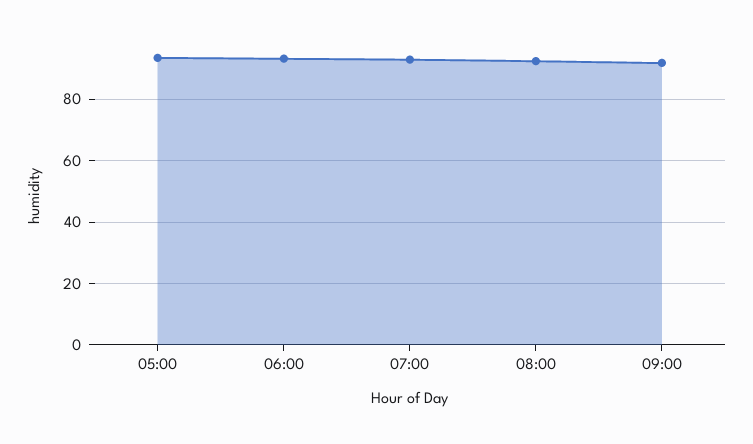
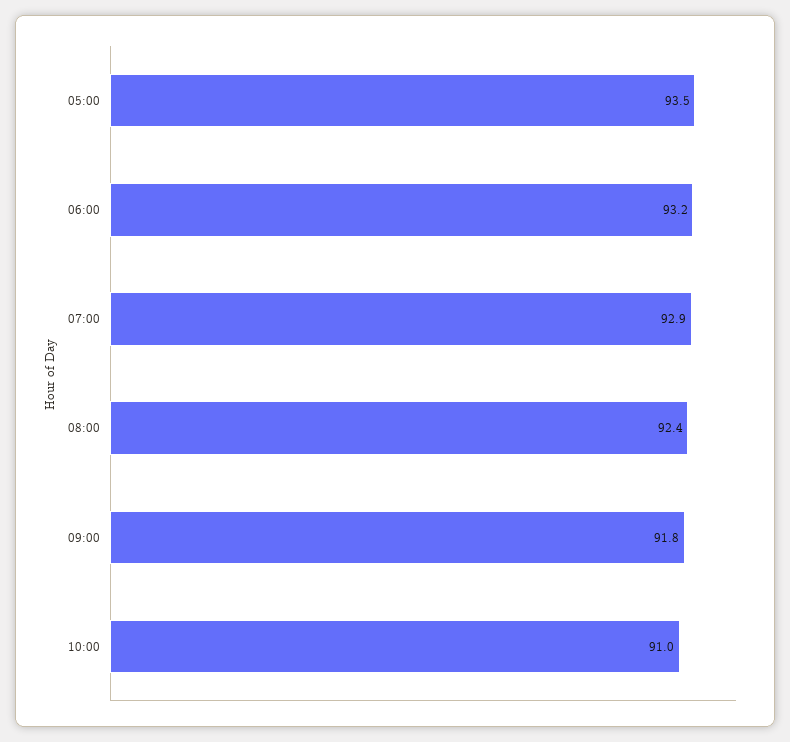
10:00: none -> 91

